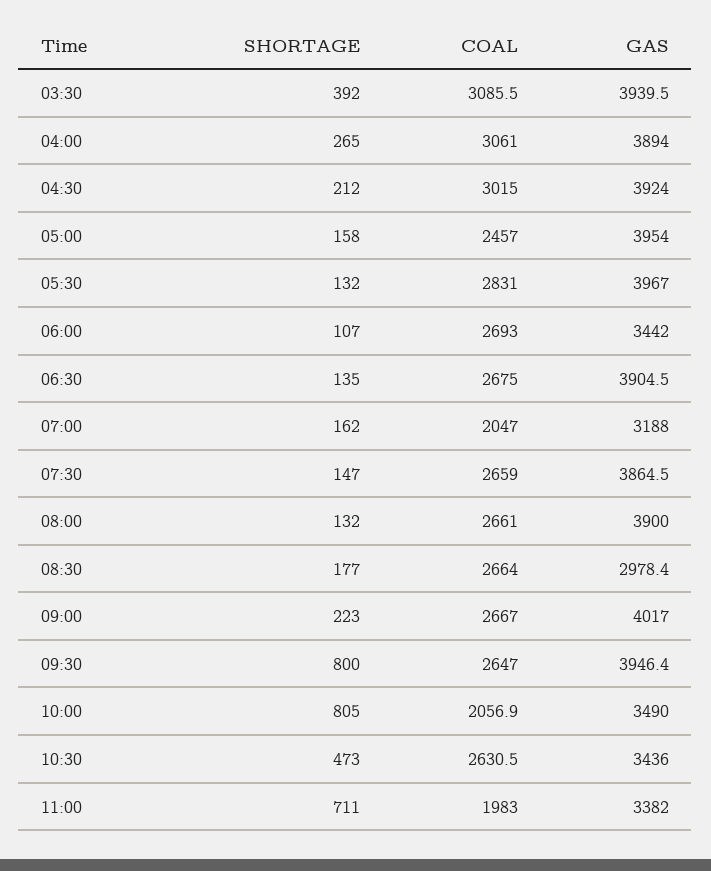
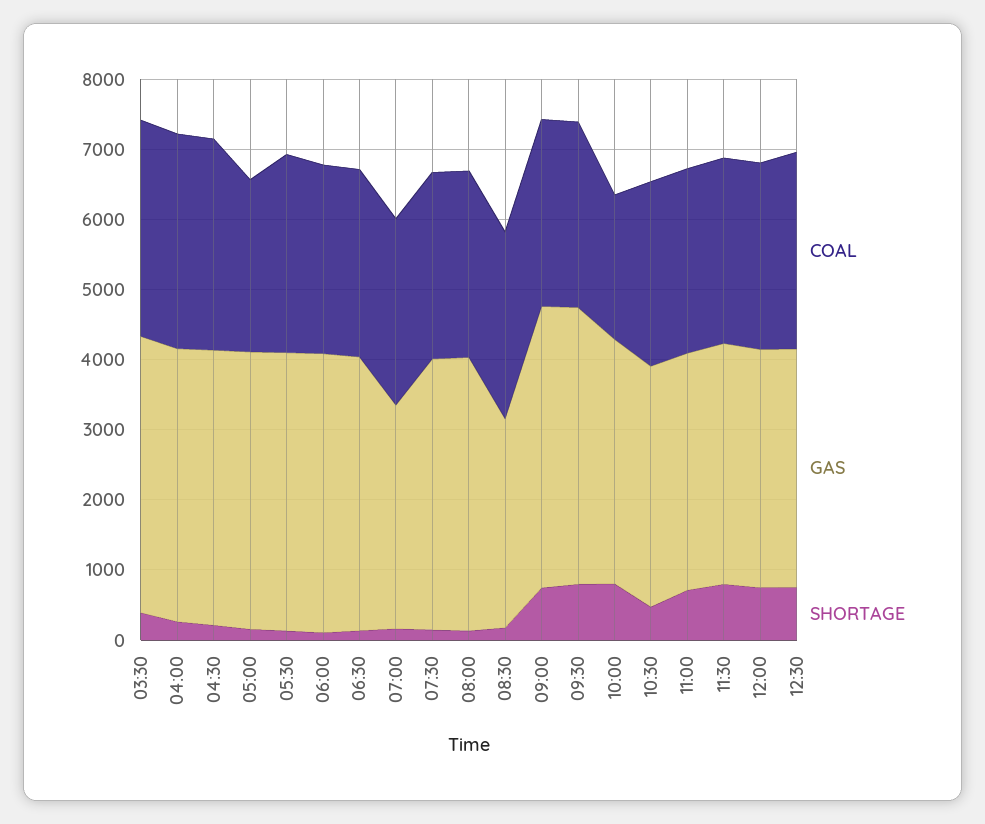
GAS, 06:00: 3442 -> 4000
COAL, 07:00: 2047 -> 2600
SHORTAGE, 09:00: 223 -> 800
COAL, 11:00: 1983 -> 2600
COAL, 11:30: none -> 2600
GAS, 11:30: none -> 3400
SHORTAGE, 11:30: none -> 800
COAL, 12:00: none -> 2600
GAS, 12:00: none -> 3400
SHORTAGE, 12:00: none -> 800
COAL, 12:30: none -> 2800
GAS, 12:30: none -> 3400
SHORTAGE, 12:30: none -> 800

